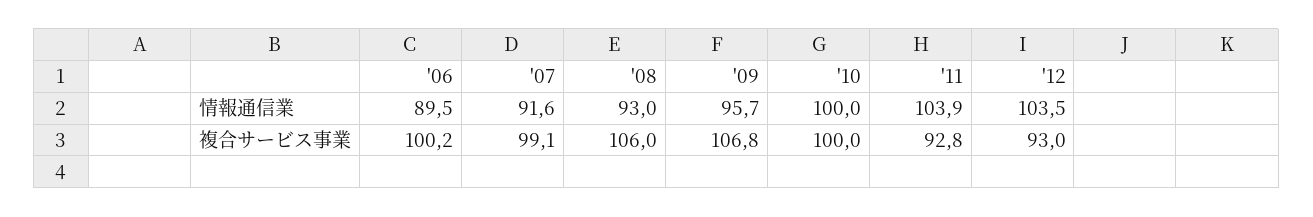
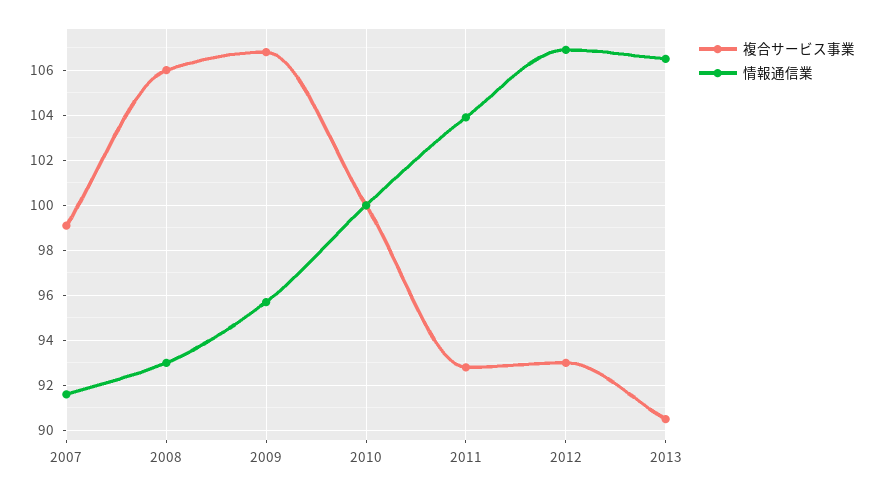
情報通信業, '06: 89.5 -> none
情報通信業, '12: 103.5 -> 107
複合サービス事業, '06: 100.2 -> none
複合サービス事業, 2013: none -> 90.5
情報通信業, 2013: none -> 106.5

